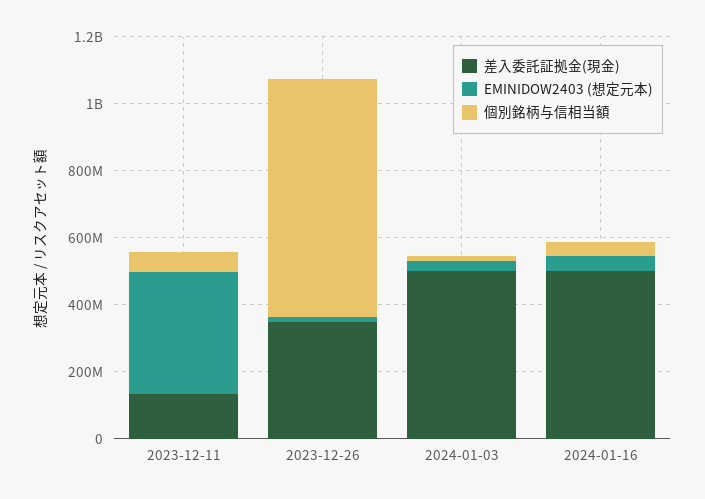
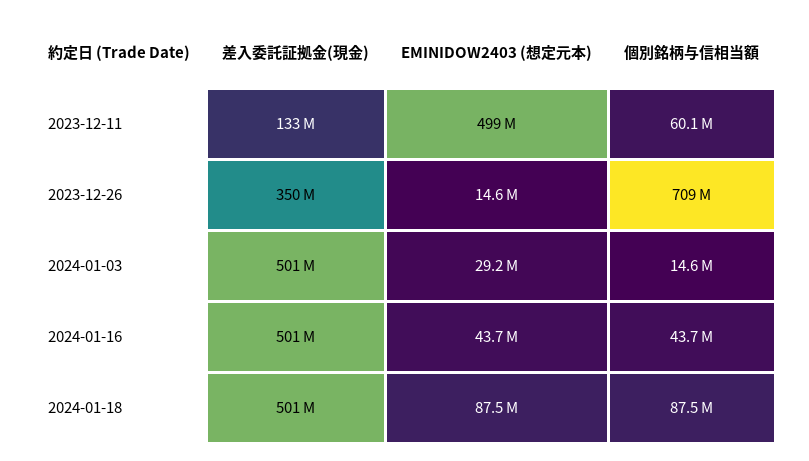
EMINIDOW2403 (想定元本), 2023-12-11: 350000000 -> 499000000
差入委託証拠金(現金), 2024-01-18: none -> 501000000
EMINIDOW2403 (想定元本), 2024-01-18: none -> 87500000
個別銘柄与信相当額, 2024-01-18: none -> 87500000

